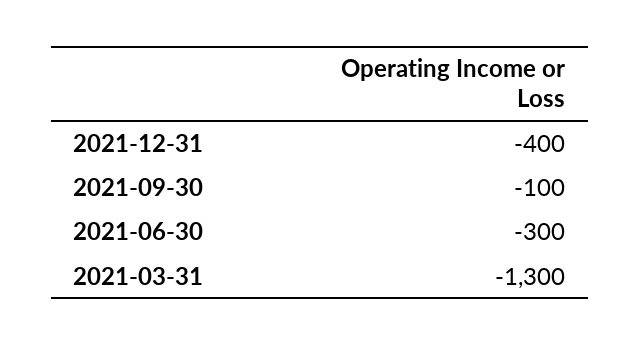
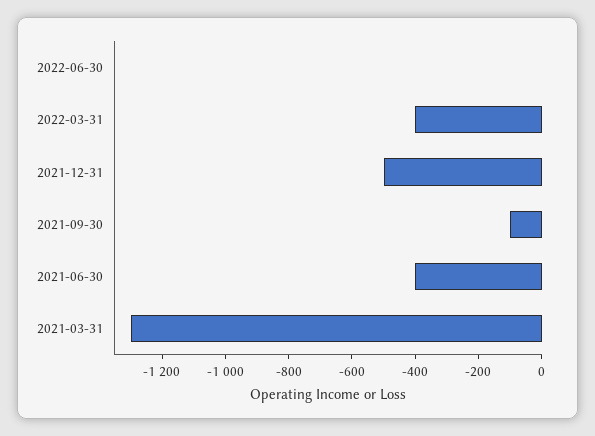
2021-12-31: -400 -> -500
2021-06-30: -300 -> -400
2022-06-30: none -> 0
2022-03-31: none -> -400

